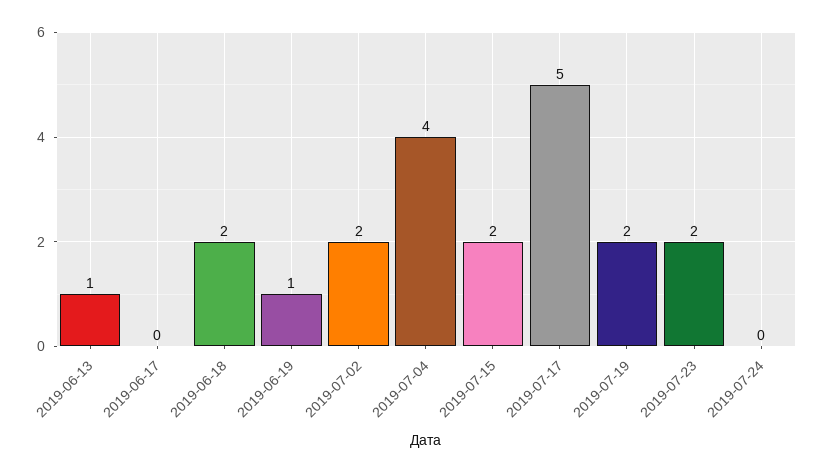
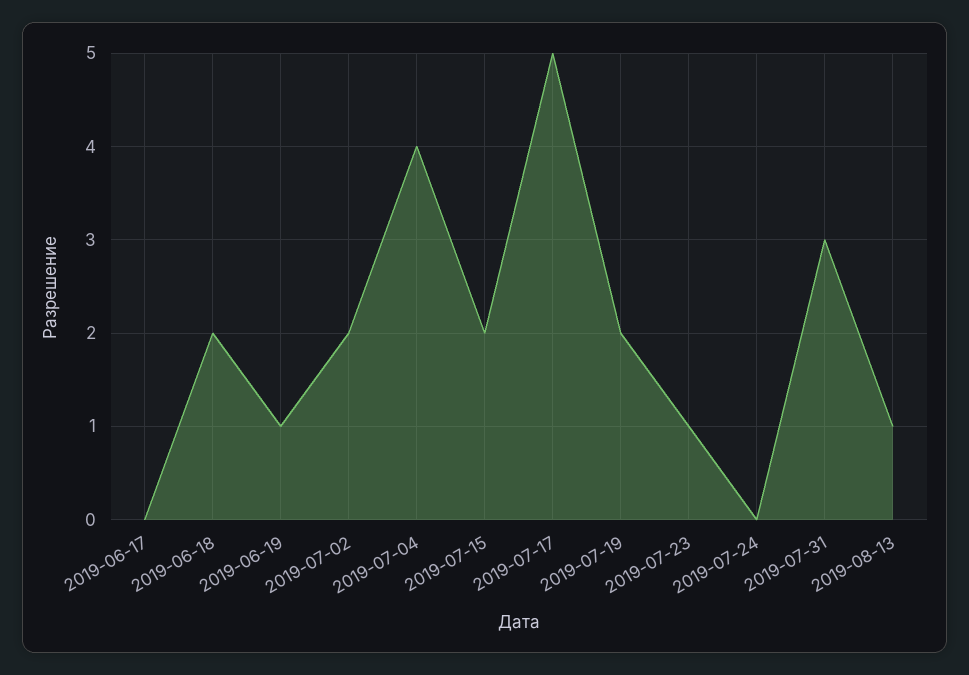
2019-06-13: 1 -> none
2019-07-23: 2 -> 1
2019-07-31: none -> 3
2019-08-13: none -> 1

